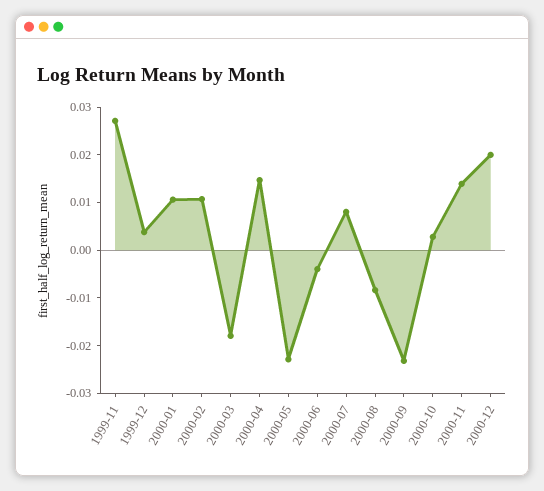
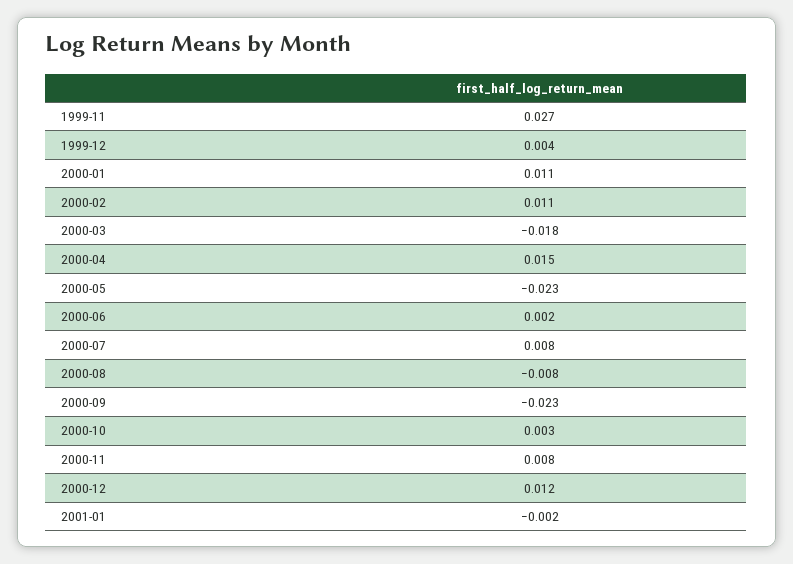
2000-06: -0.004 -> 0.002
2000-11: 0.014 -> 0.008
2000-12: 0.02 -> 0.012
2001-01: none -> -0.002

